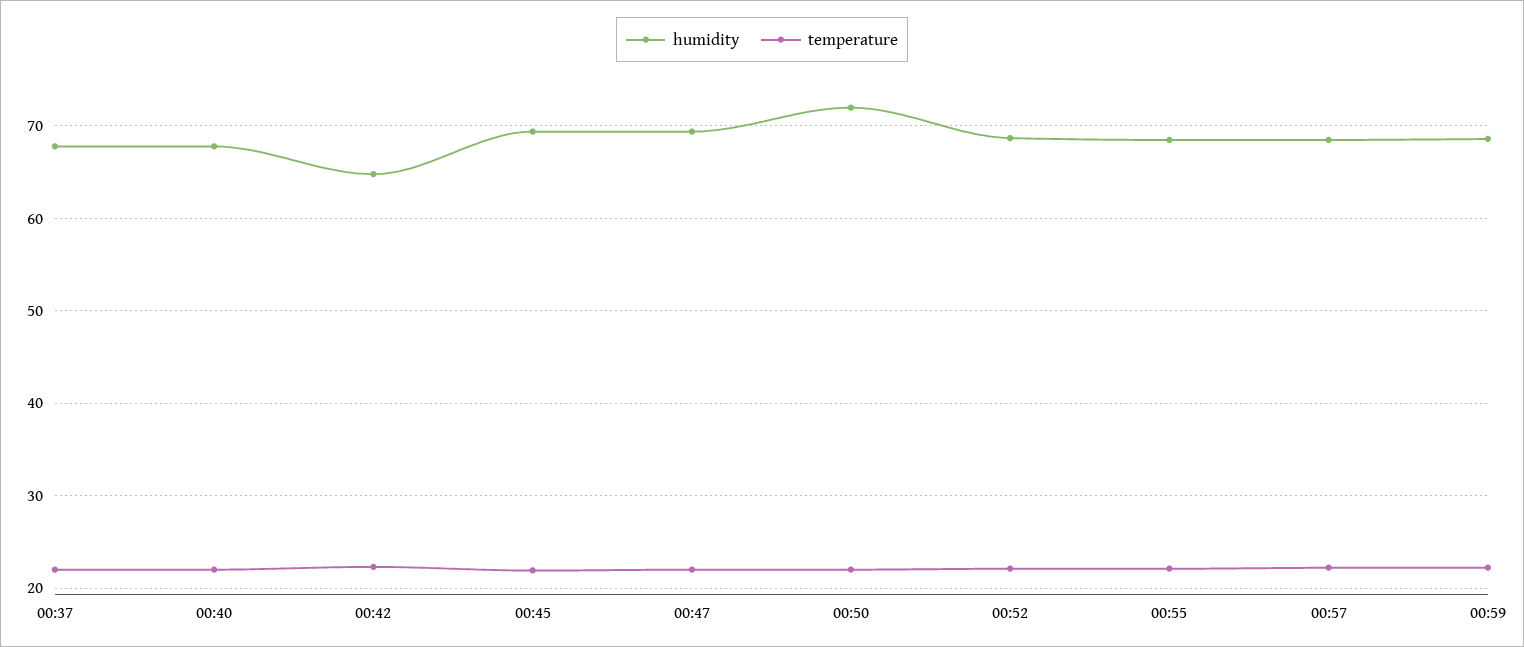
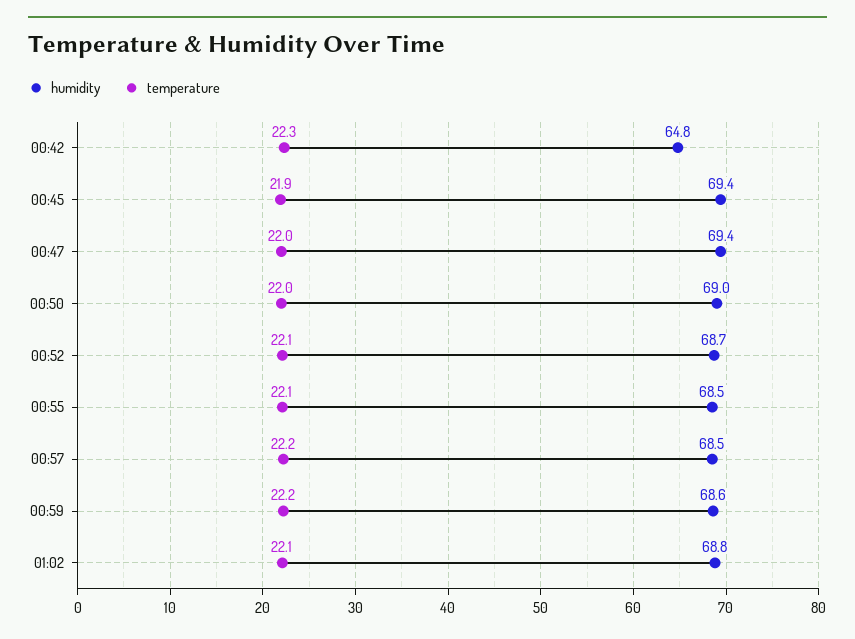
humidity, 00:37: 68 -> none
temperature, 00:37: 22 -> none
humidity, 00:40: 68 -> none
temperature, 00:40: 22 -> none
humidity, 00:50: 72 -> 69
humidity, 01:02: none -> 68.8
temperature, 01:02: none -> 22.1

